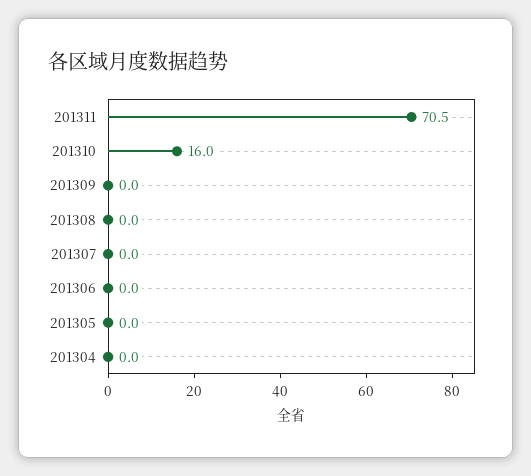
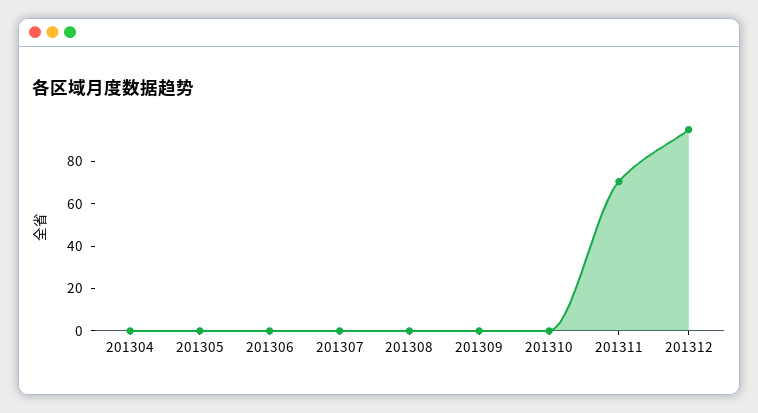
201310: 16 -> 0
201312: none -> 95

